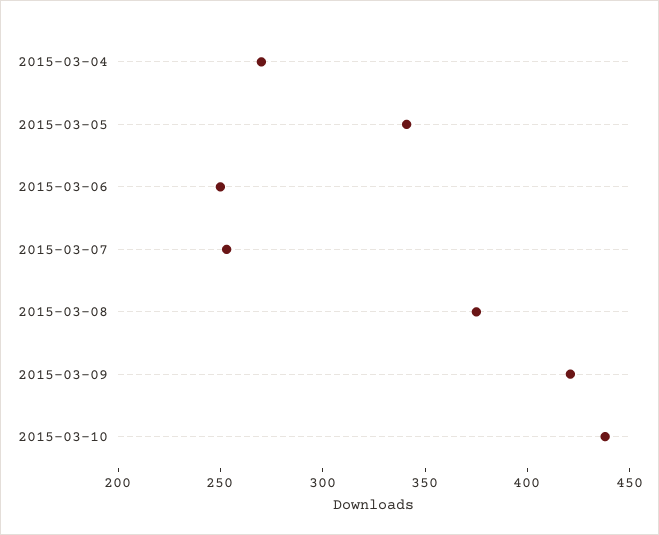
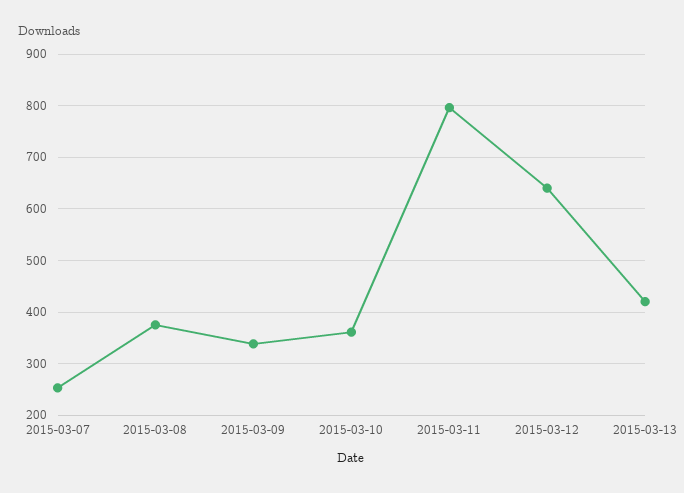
2015-03-04: 270 -> none
2015-03-05: 340 -> none
2015-03-06: 250 -> none
2015-03-09: 420 -> 340
2015-03-10: 440 -> 360
2015-03-11: none -> 800
2015-03-12: none -> 640
2015-03-13: none -> 420

